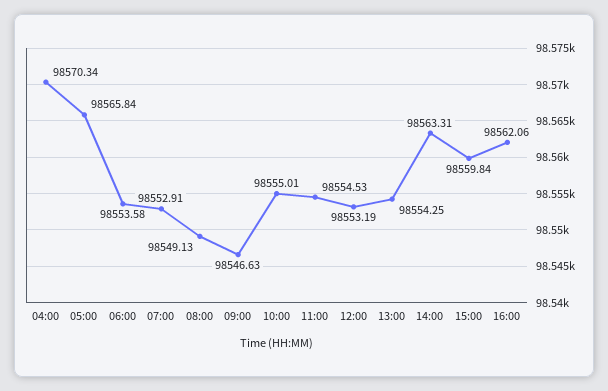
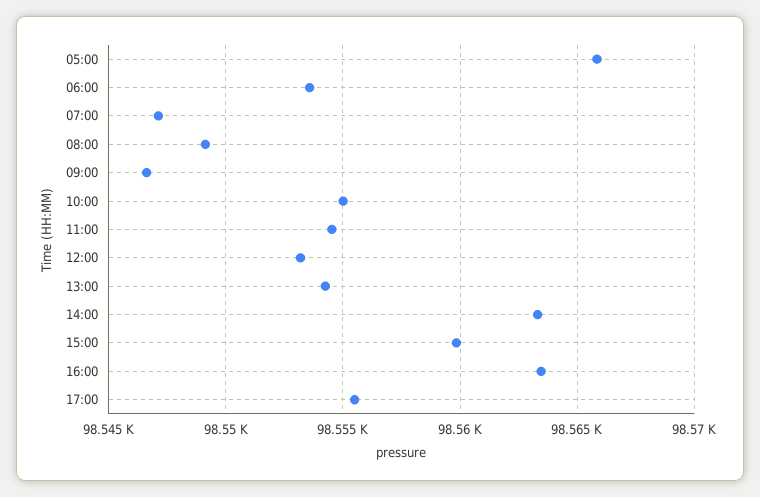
04:00: 98570.34 -> none
07:00: 98552.91 -> 98547
16:00: 98562.06 -> 98563.5
17:00: none -> 98555.5

